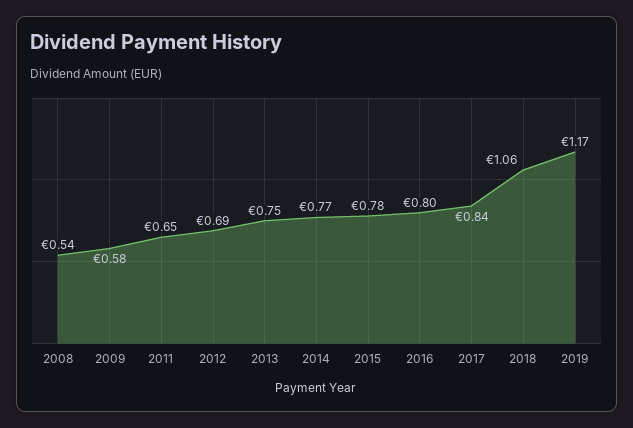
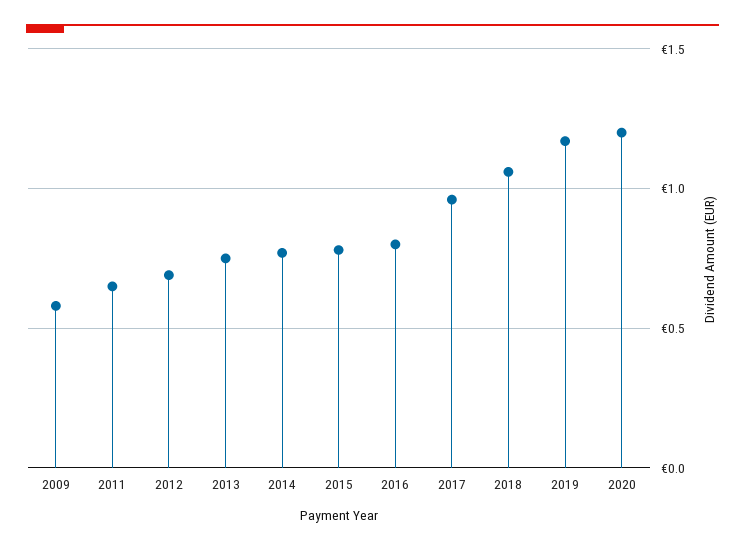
2008: 0.54 -> none
2017: 0.84 -> 0.95
2020: none -> 1.2

